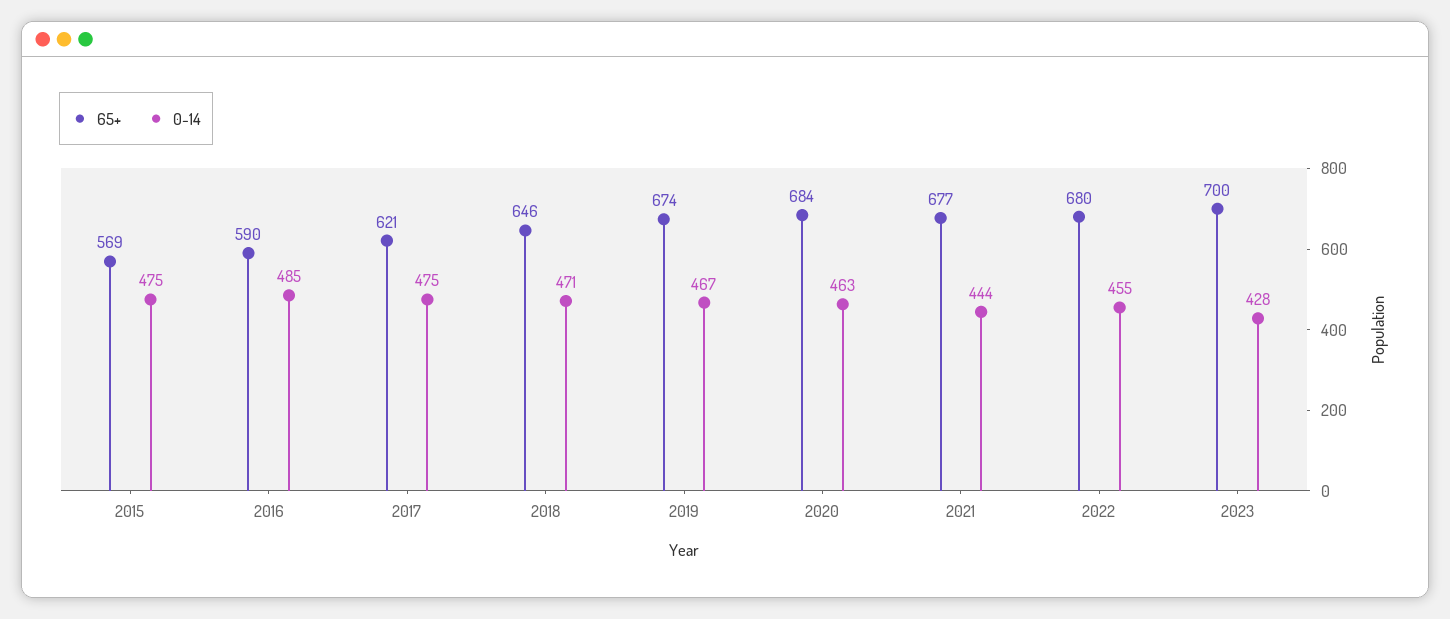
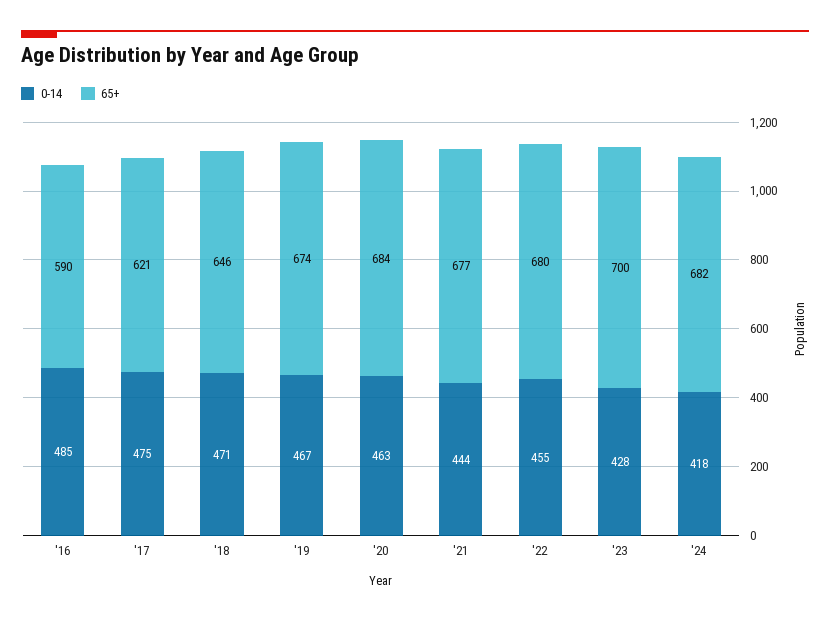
65+, 2015: 569 -> none
0-14, 2015: 475 -> none
0-14, '24: none -> 418
65+, '24: none -> 682

